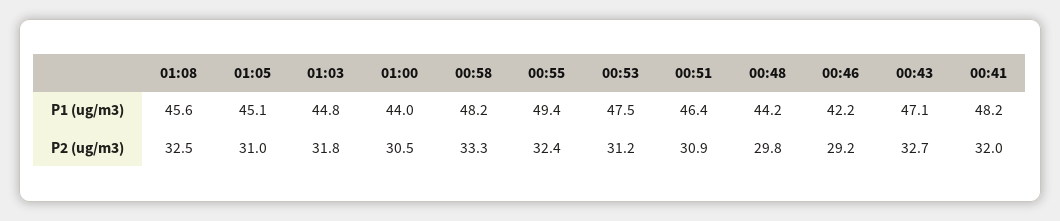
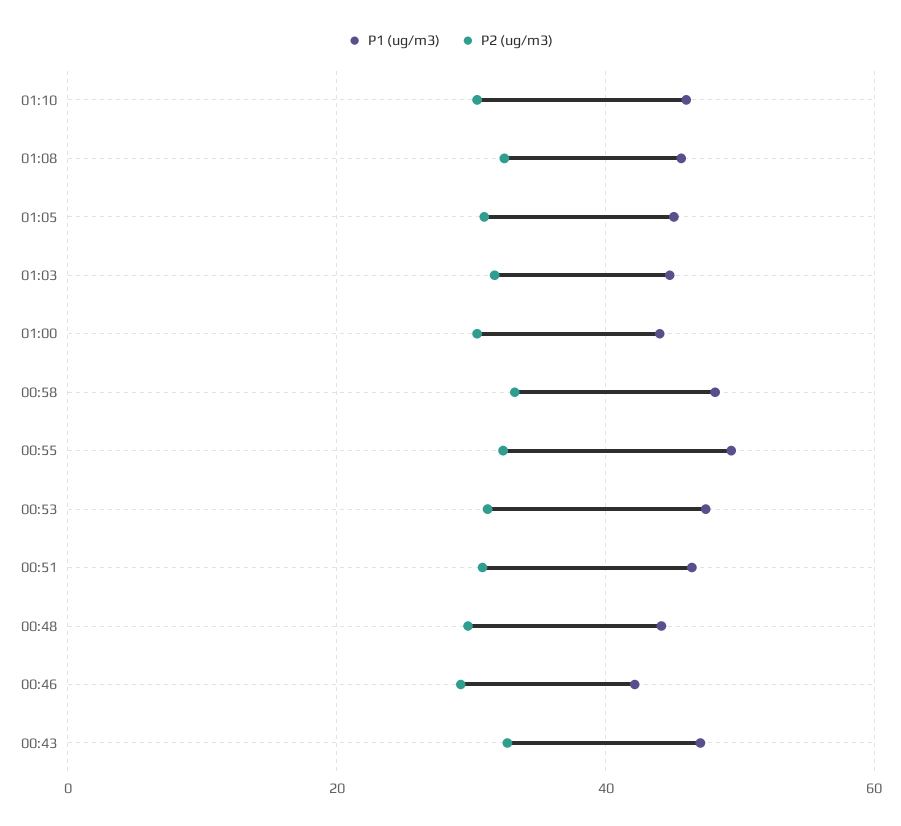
P1 (ug/m3), 00:41: 48.2 -> none
P2 (ug/m3), 00:41: 32 -> none
P1 (ug/m3), 01:10: none -> 46
P2 (ug/m3), 01:10: none -> 30

